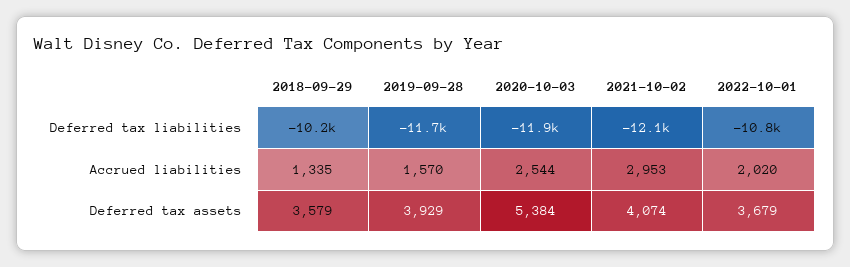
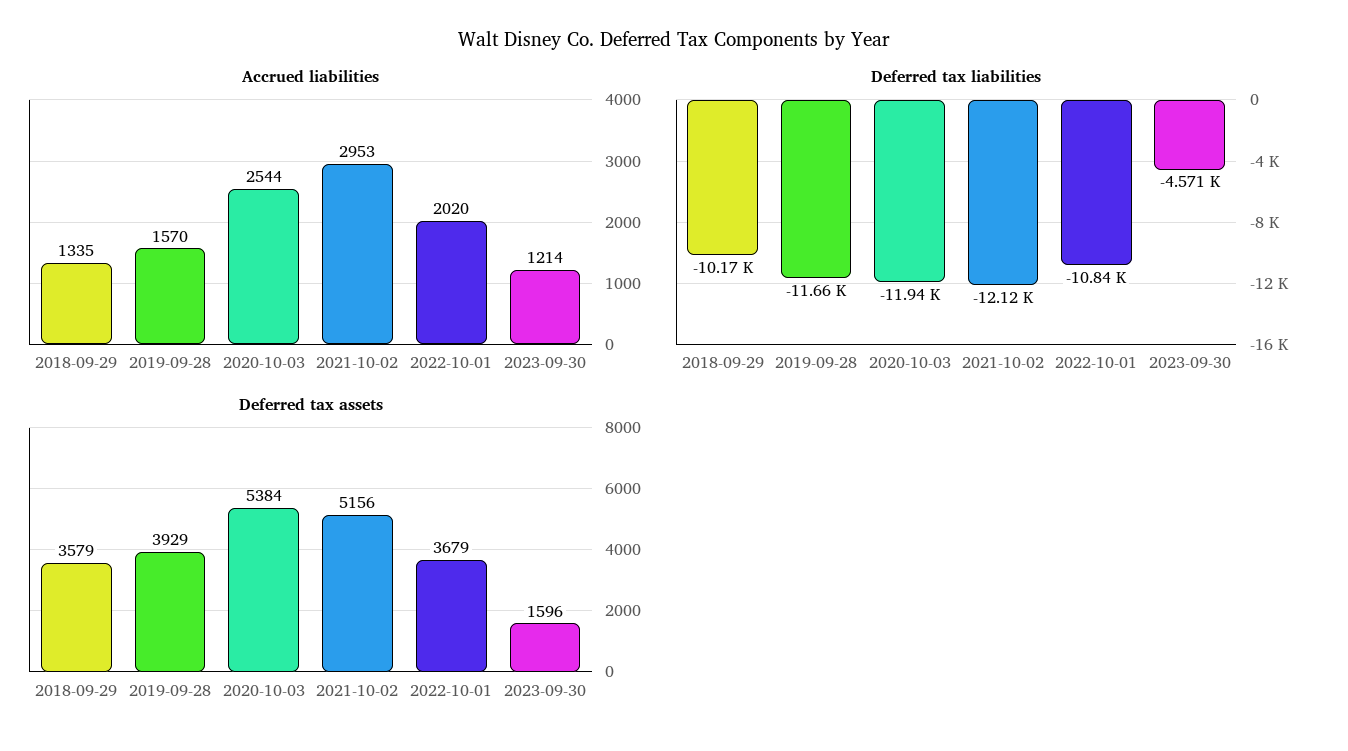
Deferred tax assets, 2021-10-02: 4074 -> 5156
Accrued liabilities, 2023-09-30: none -> 1214
Deferred tax liabilities, 2023-09-30: none -> -4571
Deferred tax assets, 2023-09-30: none -> 1596

